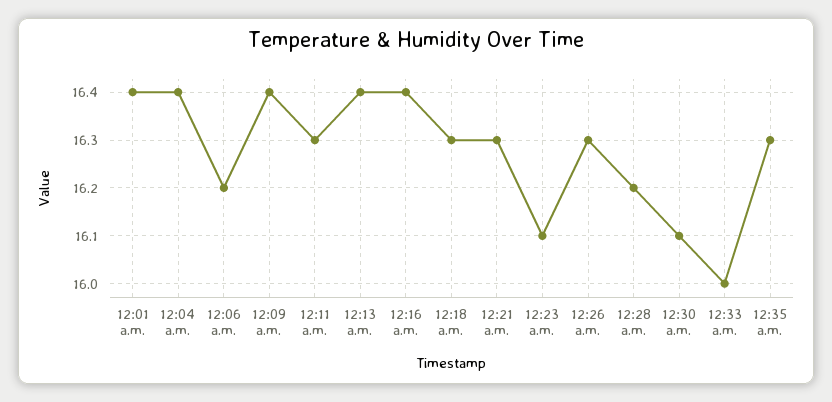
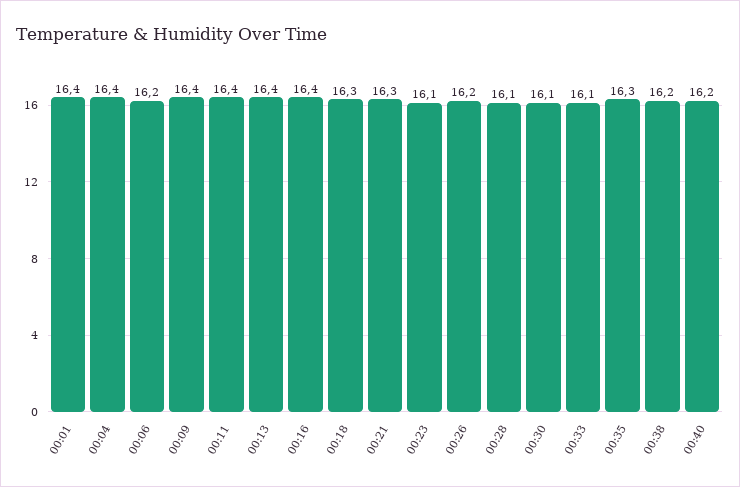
12:11 a.m.: 16.3 -> 16.4
12:26 a.m.: 16.3 -> 16.2
12:28 a.m.: 16.2 -> 16.1
12:33 a.m.: 16 -> 16.1
00:38: none -> 16.2
00:40: none -> 16.2

